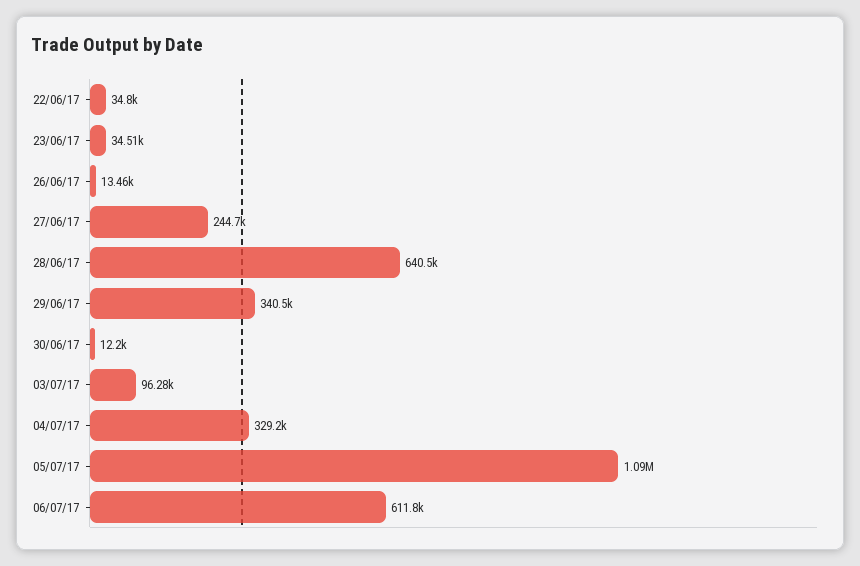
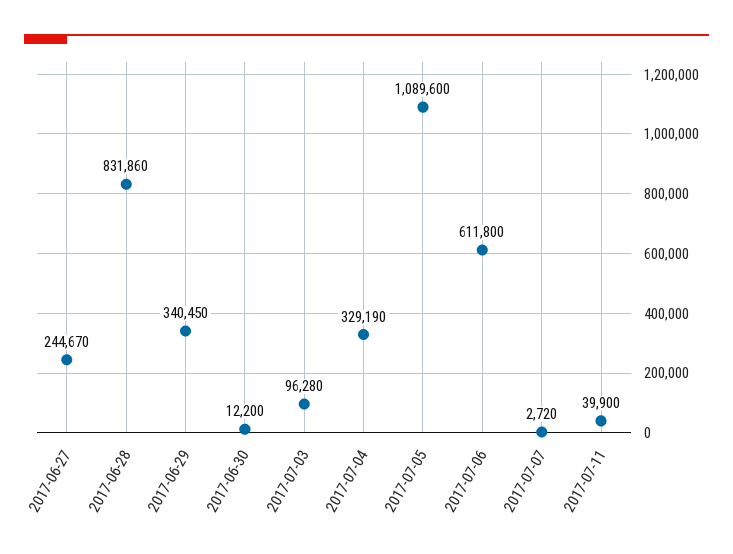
22/06/17: 34800 -> none
23/06/17: 34510 -> none
26/06/17: 13460 -> none
28/06/17: 640500 -> 831860
2017-07-07: none -> 2720
2017-07-11: none -> 39900

